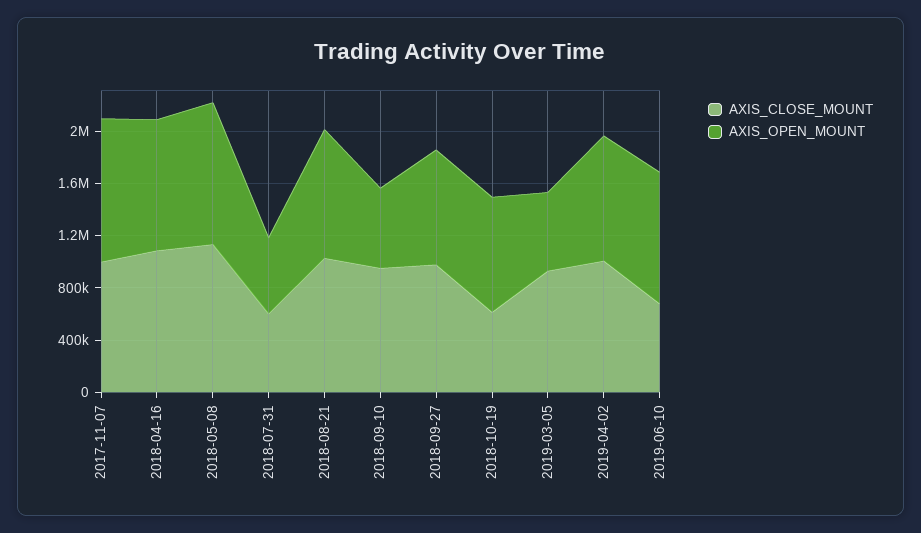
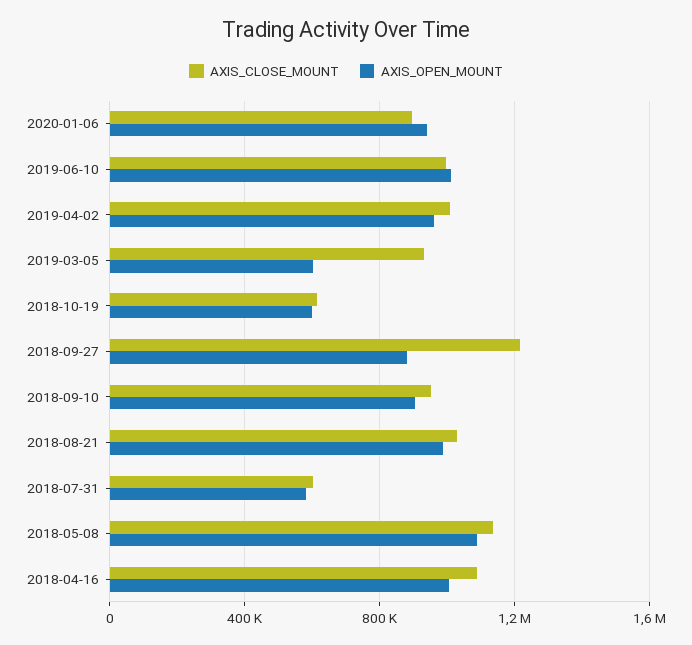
AXIS_CLOSE_MOUNT, 2017-11-07: 1000000 -> none
AXIS_OPEN_MOUNT, 2017-11-07: 1100000 -> none
AXIS_OPEN_MOUNT, 2018-09-10: 600000 -> 900000
AXIS_CLOSE_MOUNT, 2018-09-27: 1000000 -> 1200000
AXIS_OPEN_MOUNT, 2018-10-19: 900000 -> 600000
AXIS_CLOSE_MOUNT, 2019-06-10: 700000 -> 1000000
AXIS_CLOSE_MOUNT, 2020-01-06: none -> 900000
AXIS_OPEN_MOUNT, 2020-01-06: none -> 950000

